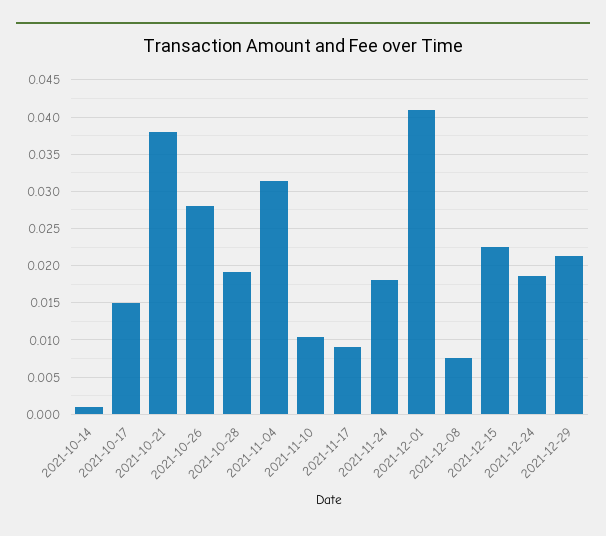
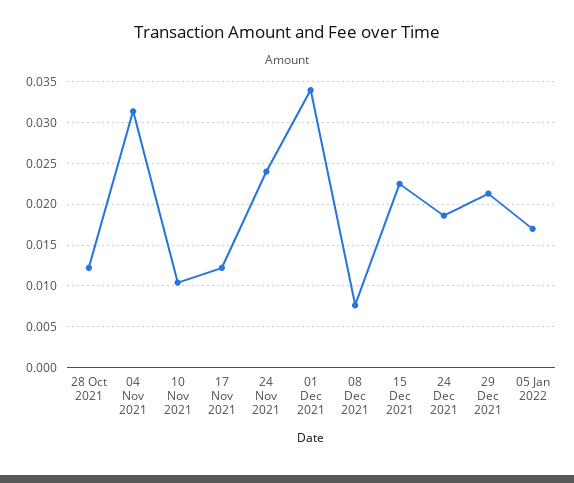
2021-10-14: 0.001 -> none
2021-10-17: 0.015 -> none
2021-10-21: 0.038 -> none
2021-10-26: 0.028 -> none
2021-10-28: 0.019 -> 0.012
2021-11-17: 0.009 -> 0.012
2021-11-24: 0.018 -> 0.024
2021-12-01: 0.041 -> 0.034
05 Jan 2022: none -> 0.017

